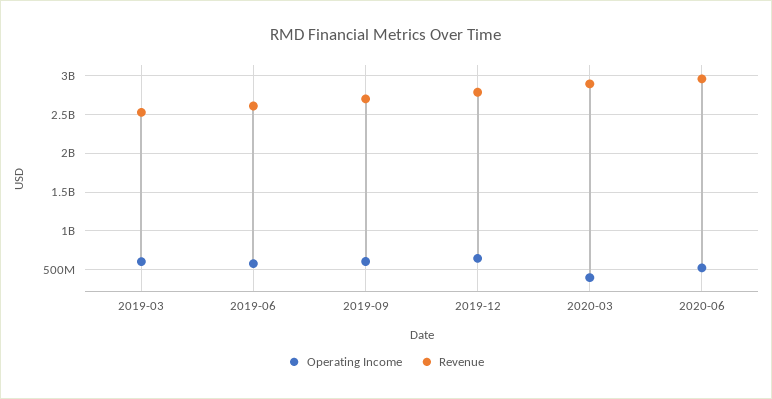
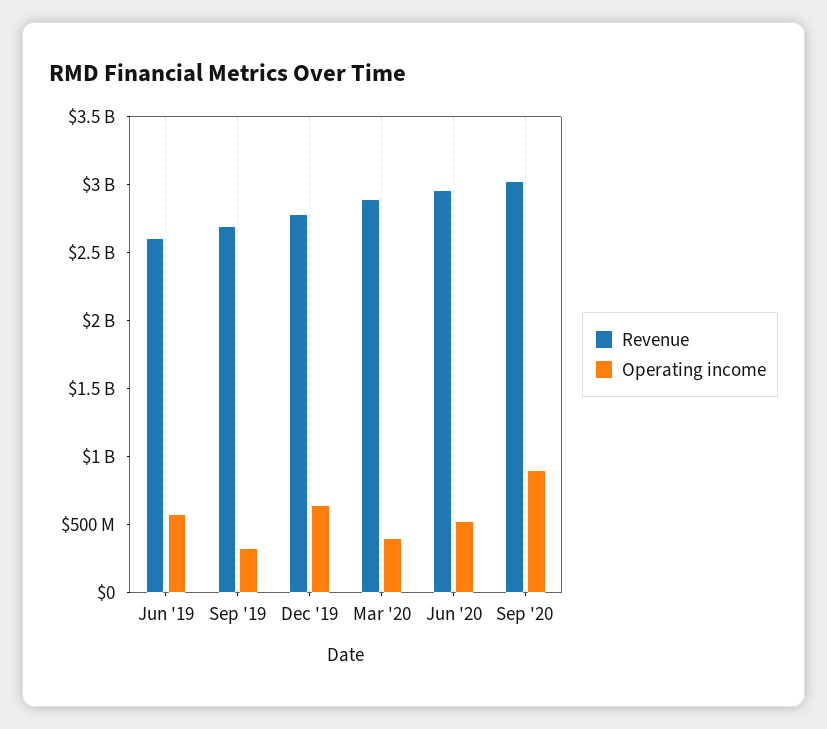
Operating Income, 2019-03: 600000000 -> none
Revenue, 2019-03: 2500000000 -> none
Operating Income, 2019-09: 600000000 -> 300000000
Revenue, Sep '20: none -> 3000000000
Operating Income, Sep '20: none -> 900000000

